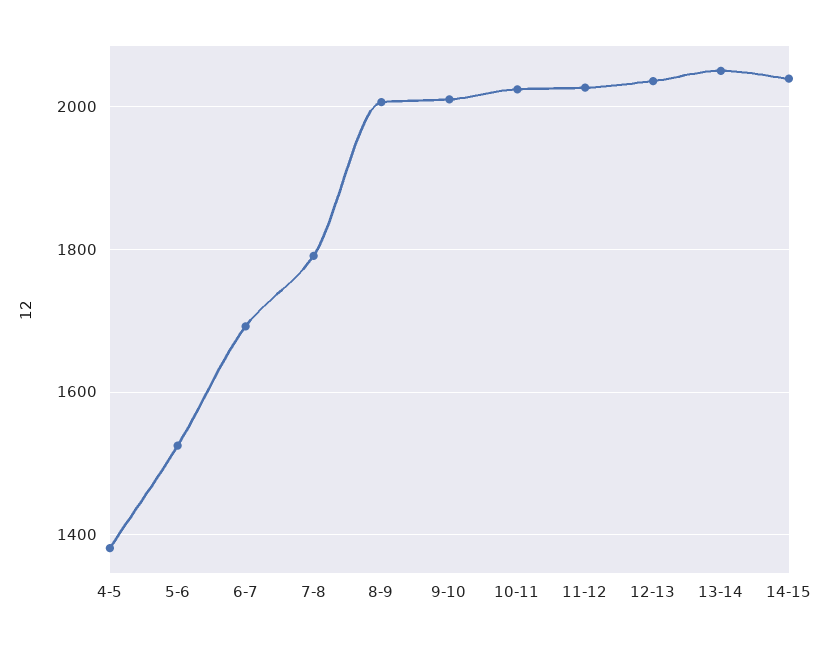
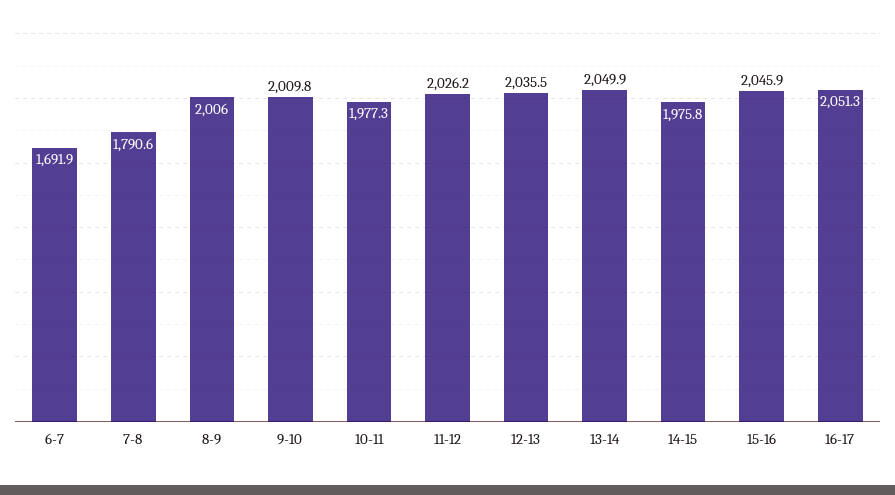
4-5: 1380 -> none
5-6: 1520 -> none
10-11: 2020 -> 1977.3
14-15: 2040 -> 1975.8
15-16: none -> 2045.9
16-17: none -> 2051.3

